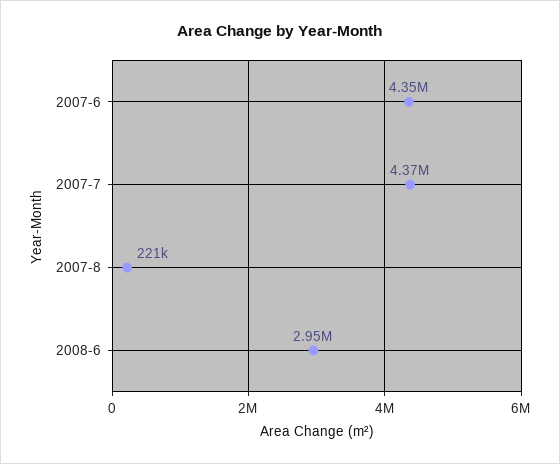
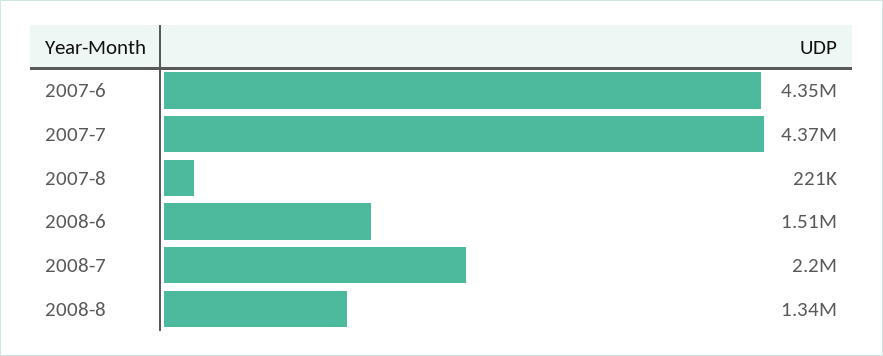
2008-6: 2950000 -> 1510000
2008-7: none -> 2200000
2008-8: none -> 1340000

